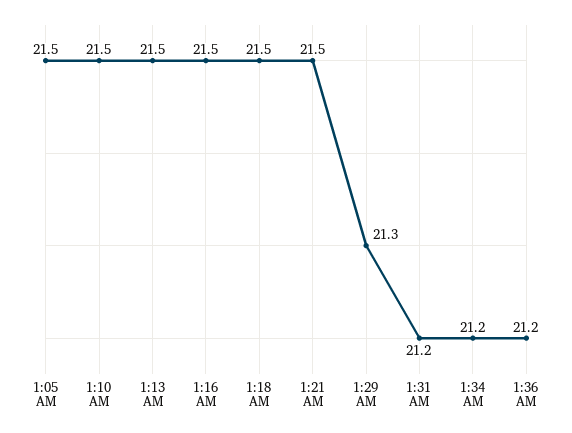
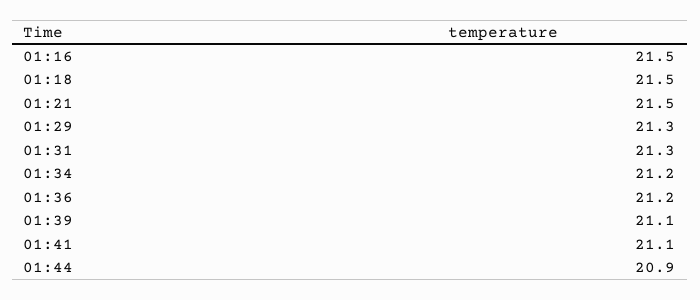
1:05 AM: 21.5 -> none
1:10 AM: 21.5 -> none
1:13 AM: 21.5 -> none
1:31 AM: 21.2 -> 21.3
01:39: none -> 21.1
01:41: none -> 21.1
01:44: none -> 20.9

